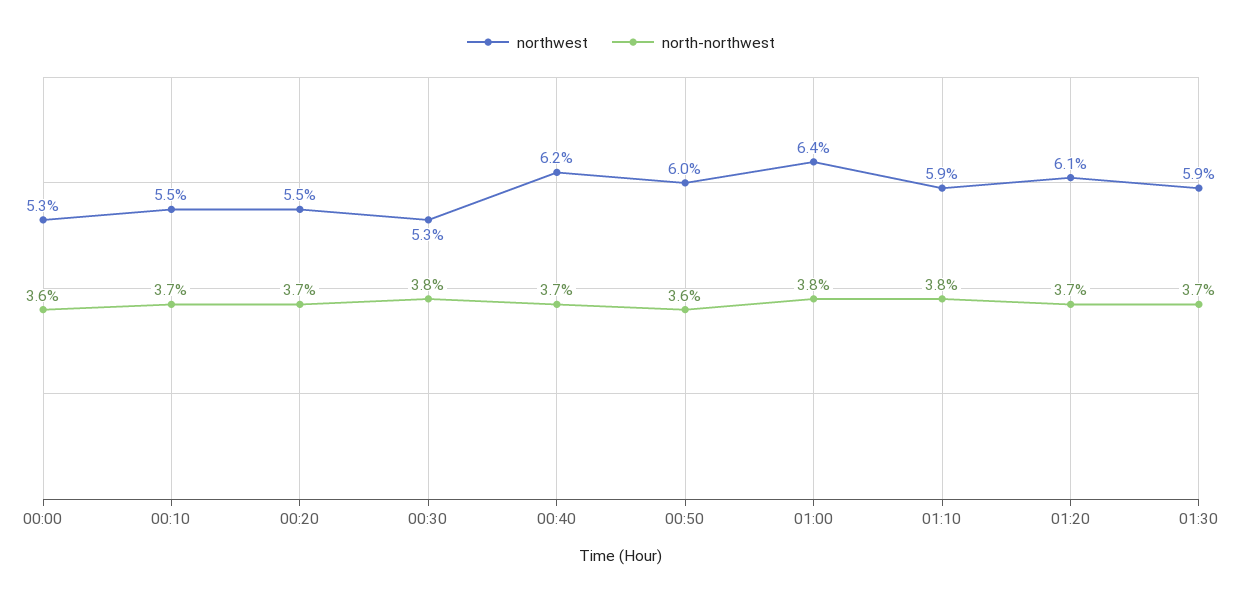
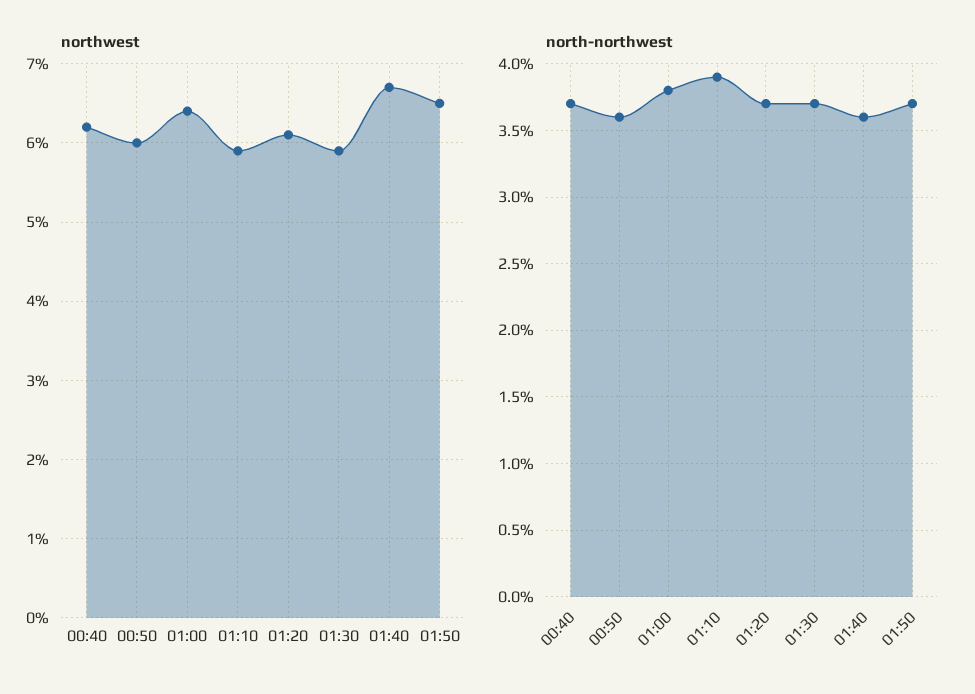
northwest, 00:00: 5.3 -> none
north-northwest, 00:00: 3.6 -> none
northwest, 00:10: 5.5 -> none
north-northwest, 00:10: 3.7 -> none
northwest, 00:20: 5.5 -> none
north-northwest, 00:20: 3.7 -> none
northwest, 00:30: 5.3 -> none
north-northwest, 00:30: 3.8 -> none
north-northwest, 01:10: 3.8 -> 3.9
northwest, 01:40: none -> 6.7
northwest, 01:50: none -> 6.5
north-northwest, 01:40: none -> 3.6
north-northwest, 01:50: none -> 3.7

